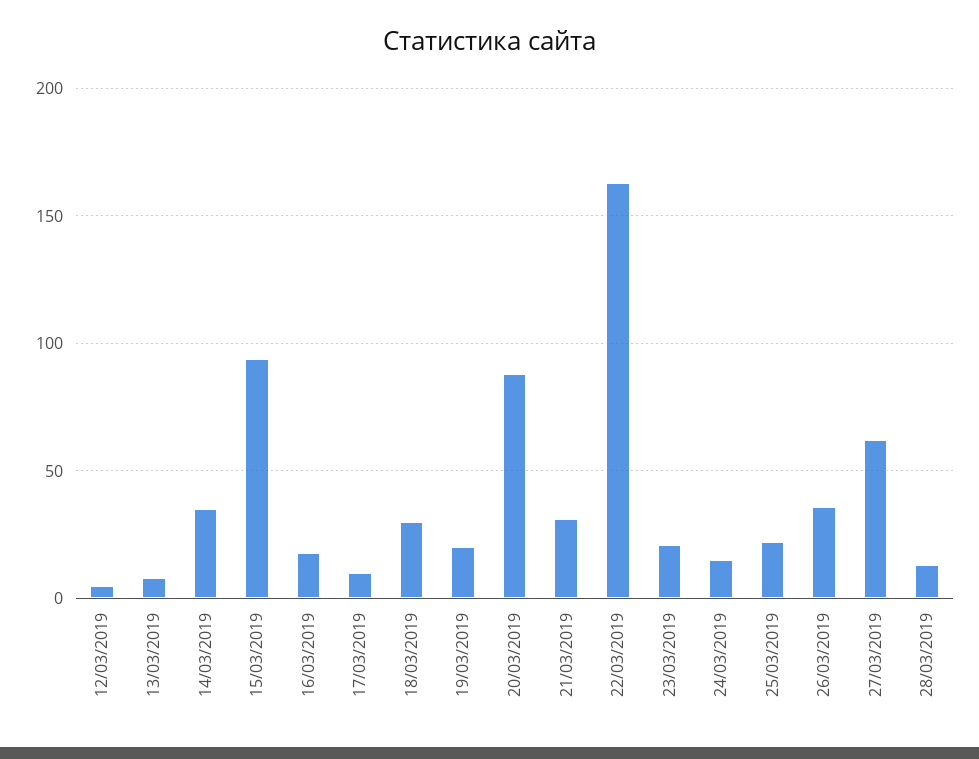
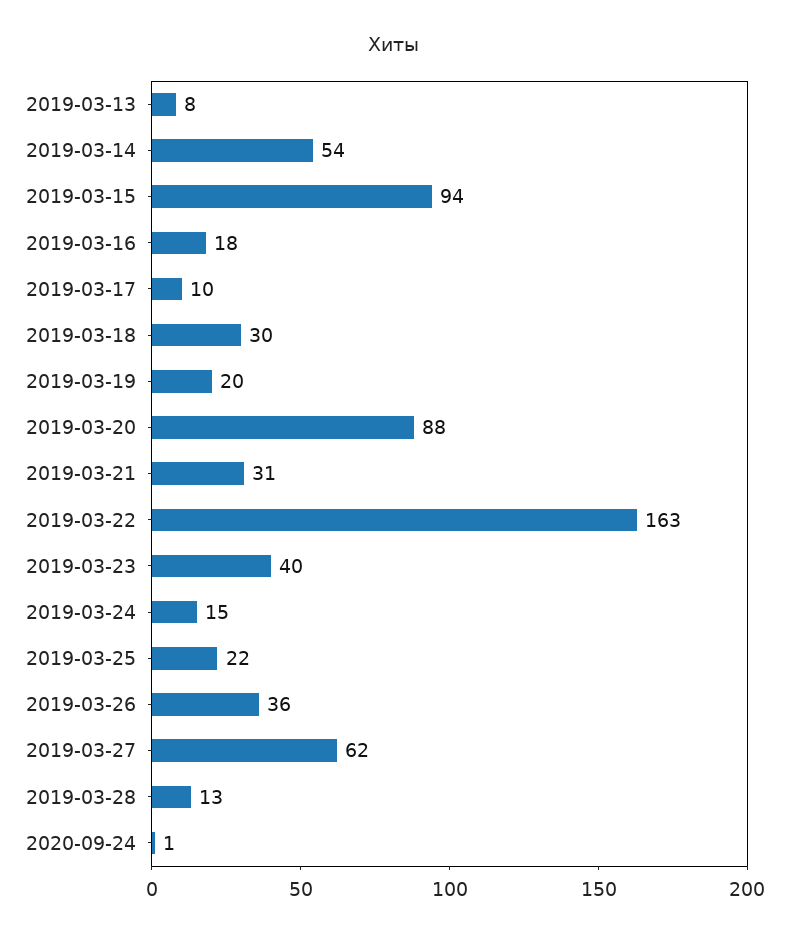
12/03/2019: 5 -> none
14/03/2019: 35 -> 54
23/03/2019: 20 -> 40
2020-09-24: none -> 1

